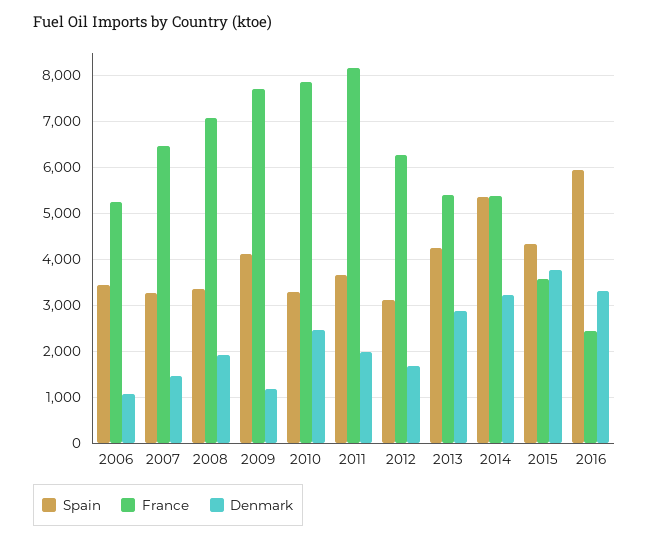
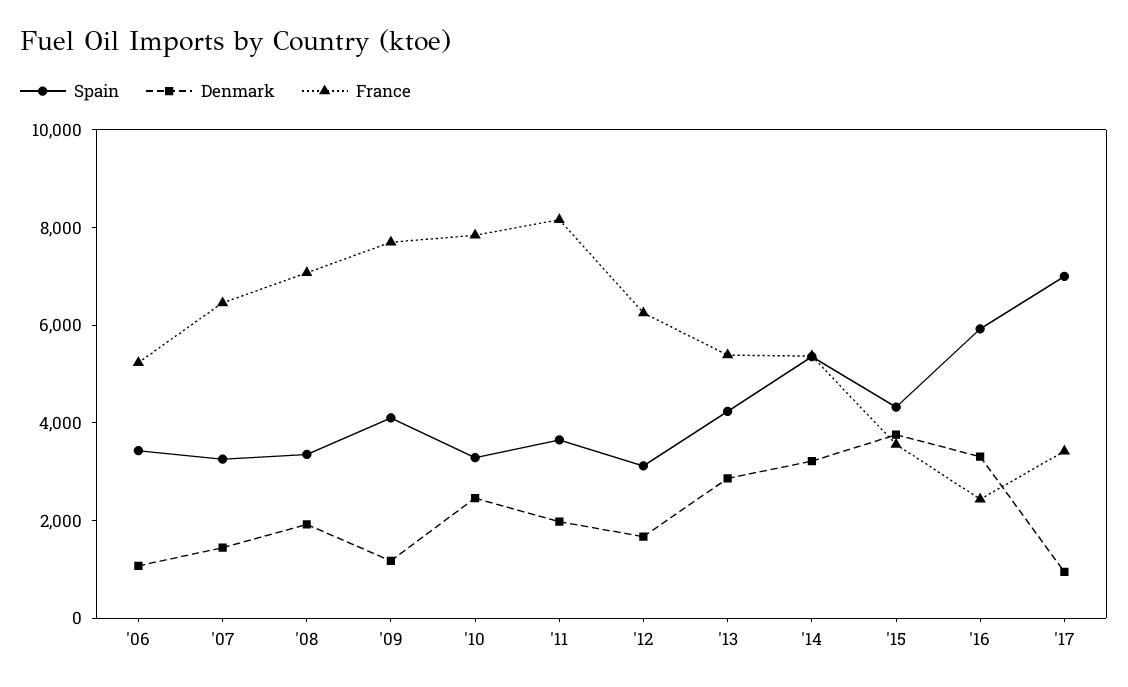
Spain, '17: none -> 7000
Denmark, '17: none -> 1000
France, '17: none -> 3500

